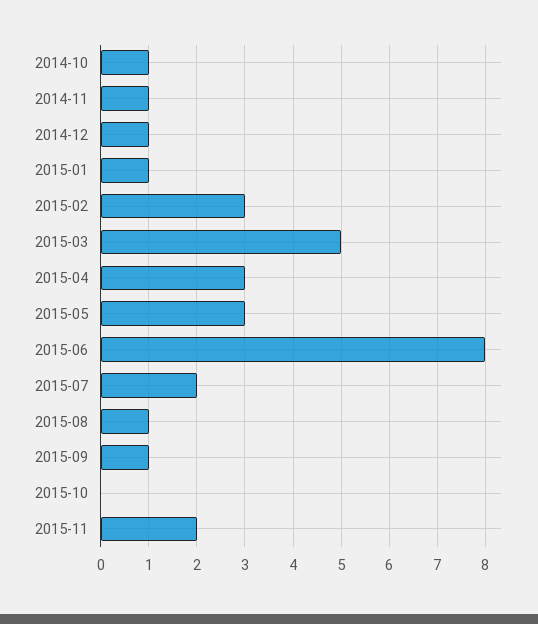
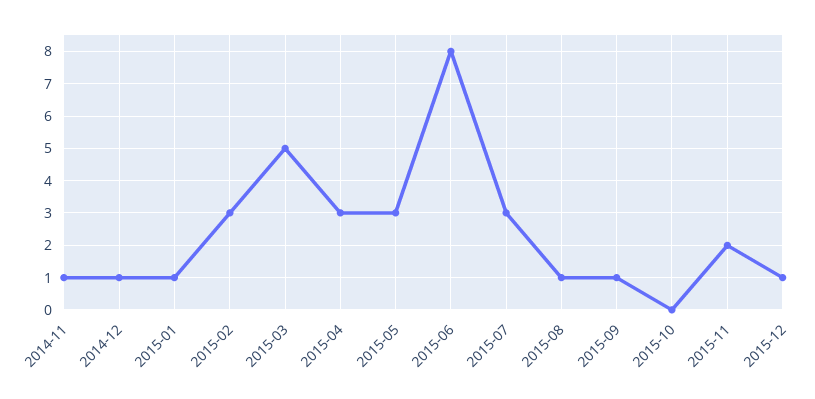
2014-10: 1 -> none
2015-07: 2 -> 3
2015-12: none -> 1

